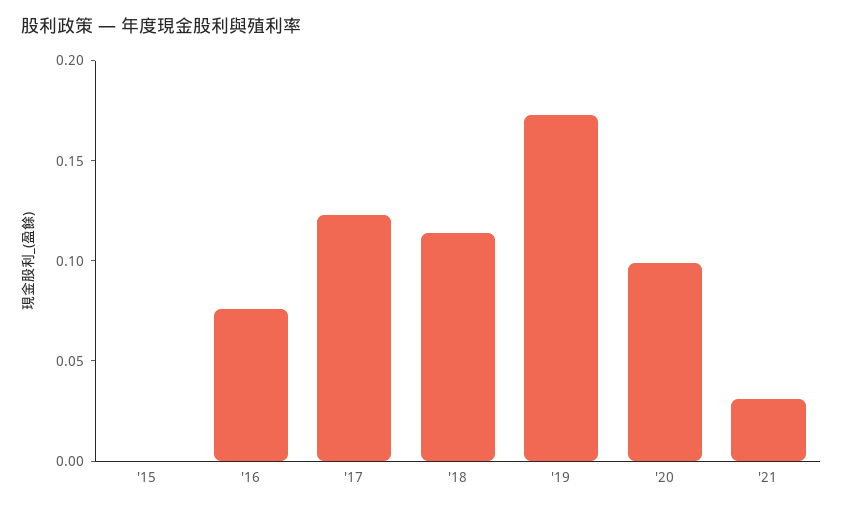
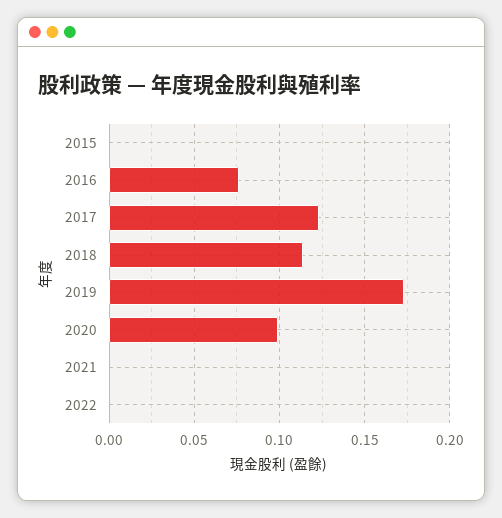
'21: 0.03 -> 0
2022: none -> 0

